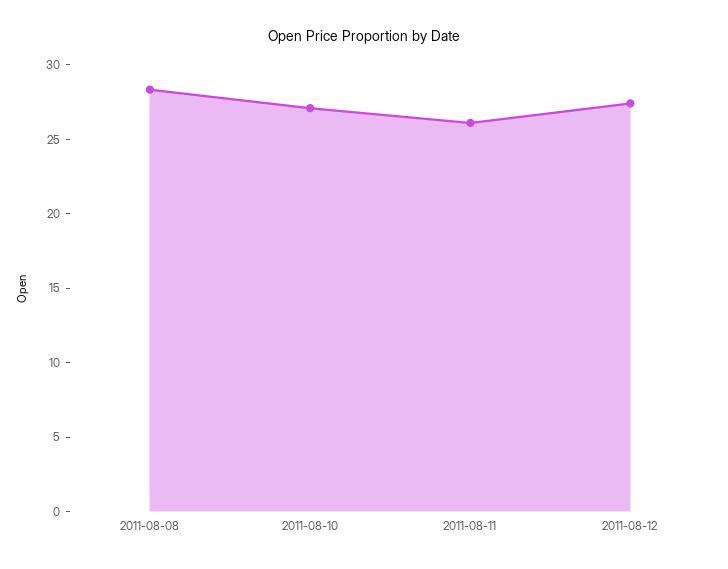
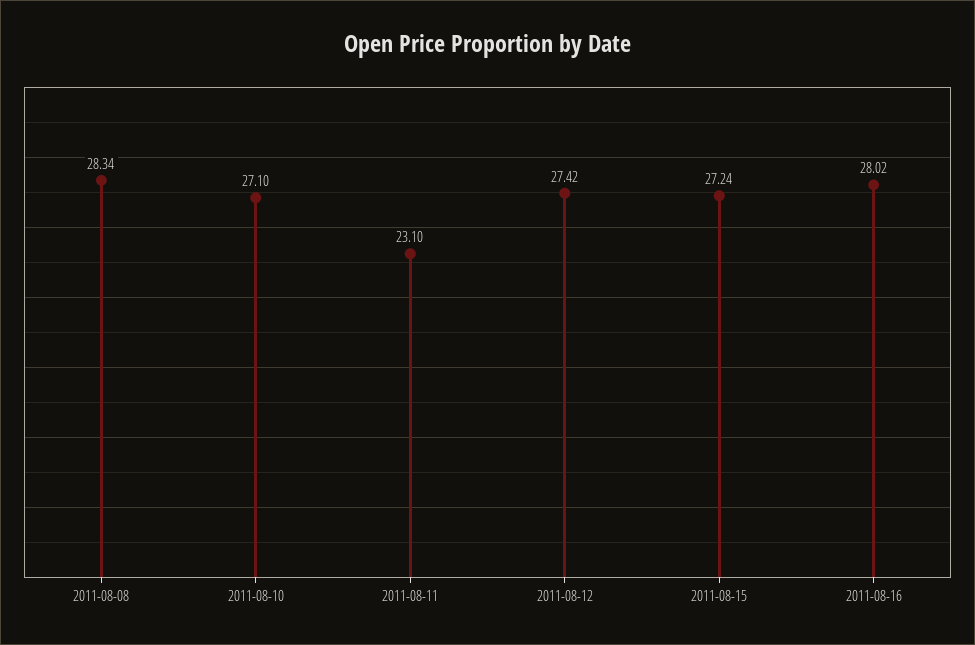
2011-08-11: 26 -> 23.1
2011-08-15: none -> 27.24
2011-08-16: none -> 28.02

